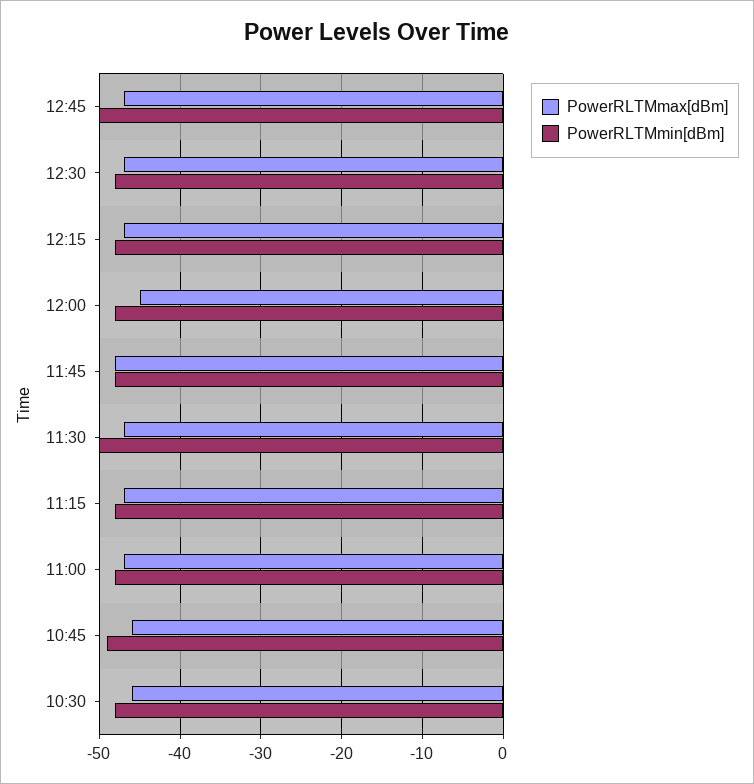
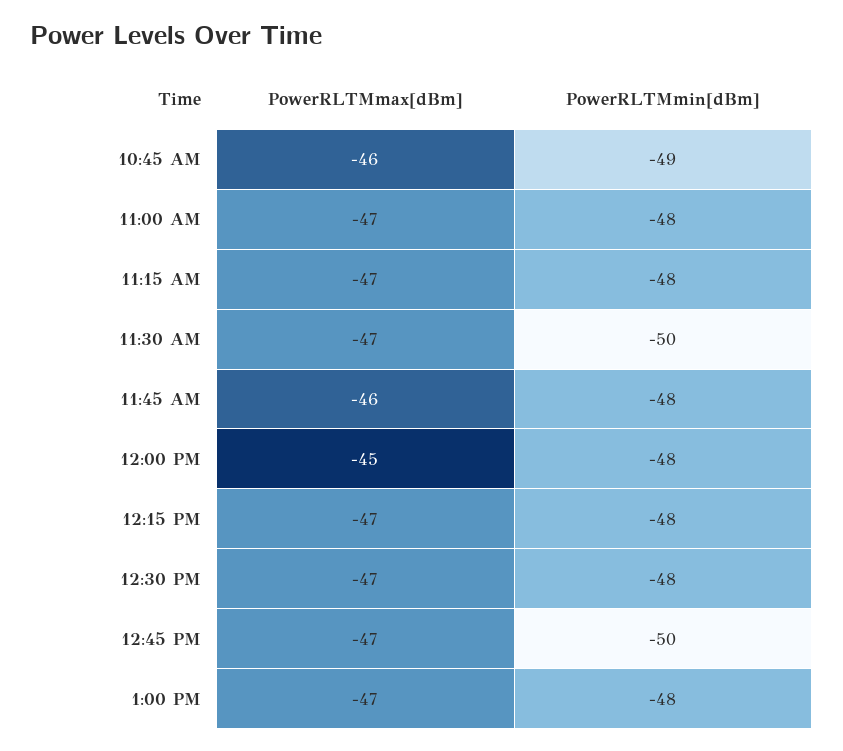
PowerRLTMmax[dBm], 11:45: -48 -> -46
PowerRLTMmax[dBm], 10:30: -46 -> none
PowerRLTMmin[dBm], 10:30: -48 -> none
PowerRLTMmax[dBm], 1:00 PM: none -> -47
PowerRLTMmin[dBm], 1:00 PM: none -> -48

